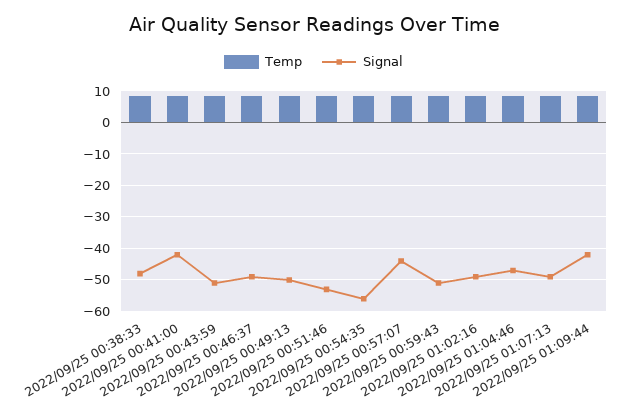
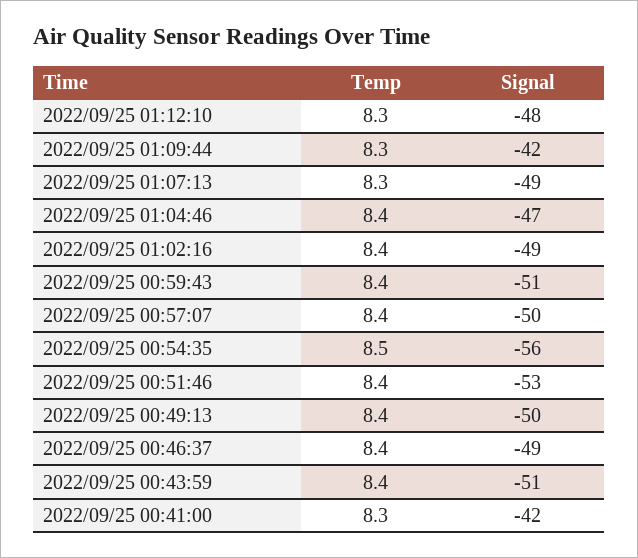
Temp, 2022/09/25 00:38:33: 8 -> none
Signal, 2022/09/25 00:38:33: -48 -> none
Signal, 2022/09/25 00:57:07: -44 -> -50
Temp, 2022/09/25 01:12:10: none -> 8.3
Signal, 2022/09/25 01:12:10: none -> -48

